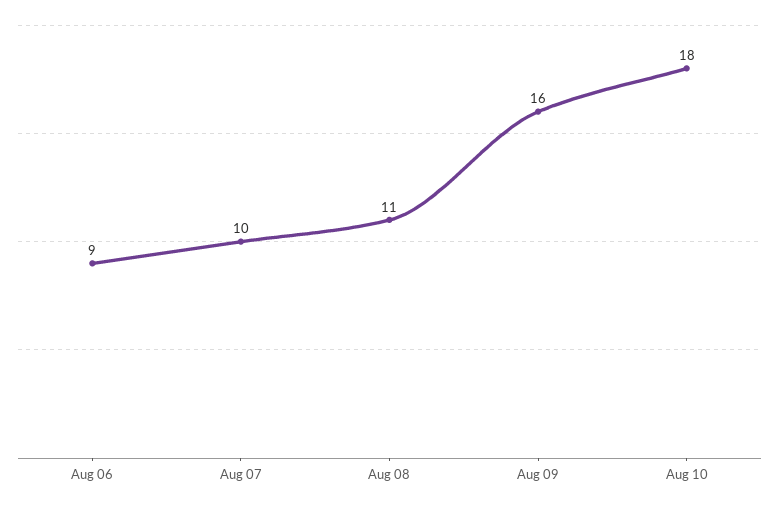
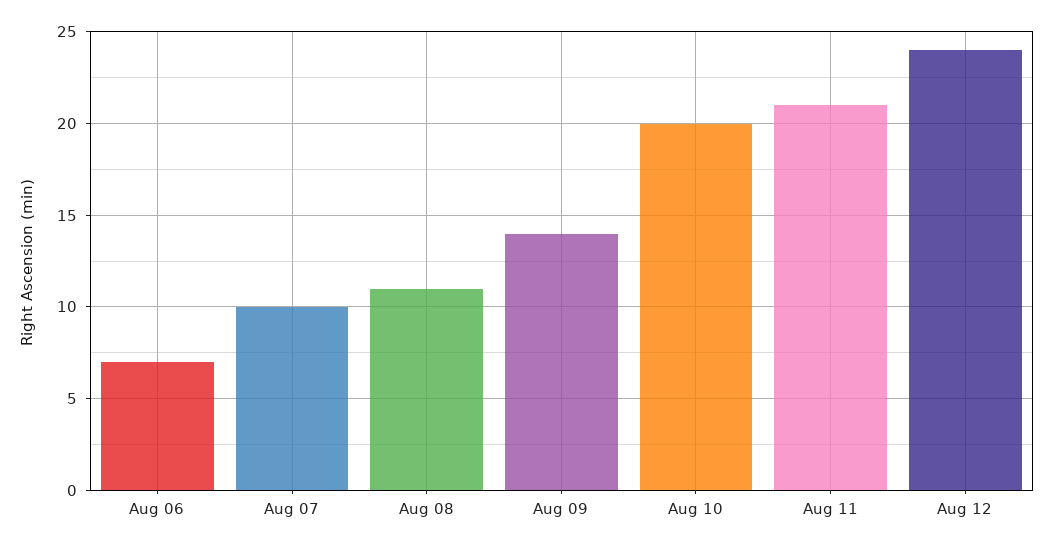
Aug 06: 9 -> 7
Aug 09: 16 -> 14
Aug 10: 18 -> 20
Aug 11: none -> 21
Aug 12: none -> 24

